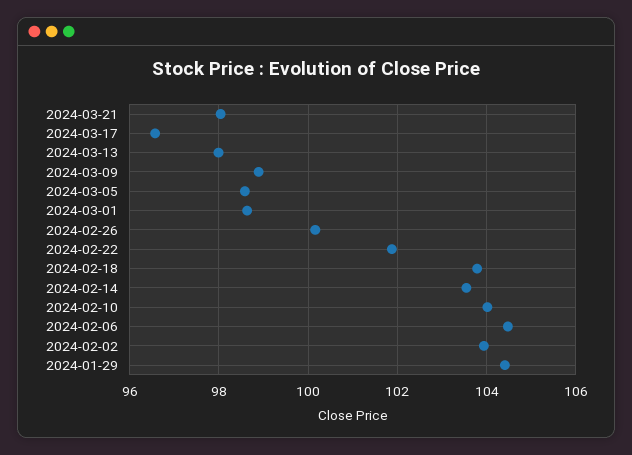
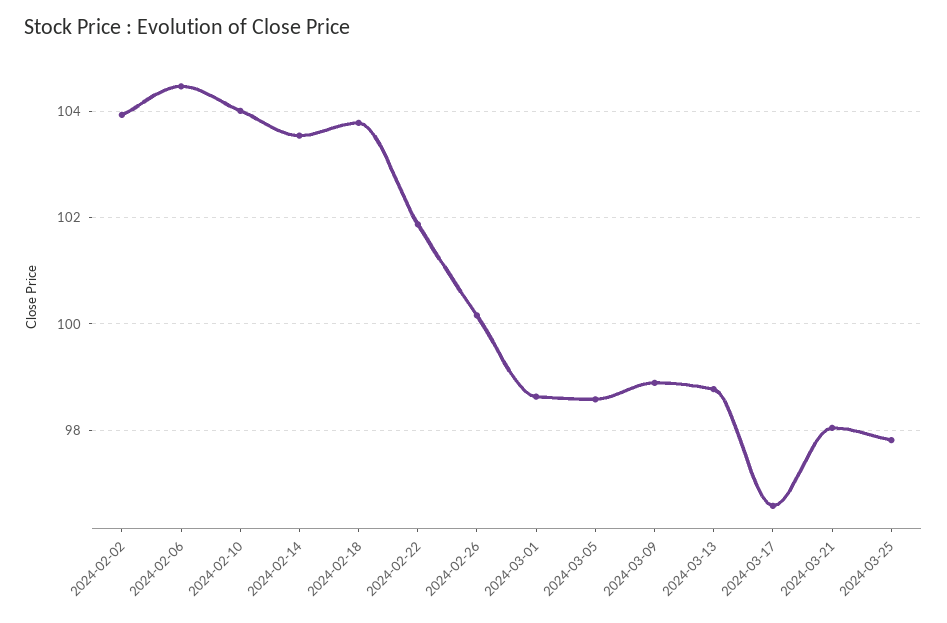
2024-03-13: 98 -> 98.8
2024-01-29: 104.4 -> none
2024-03-25: none -> 97.8

